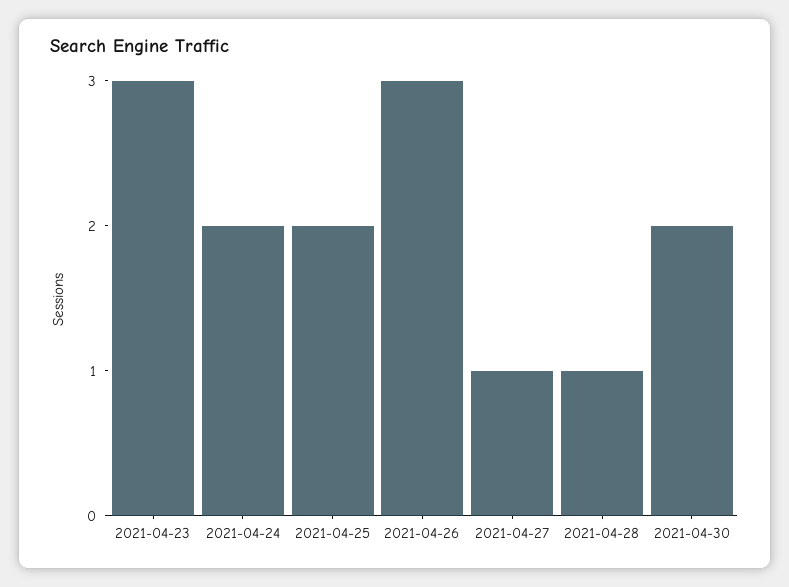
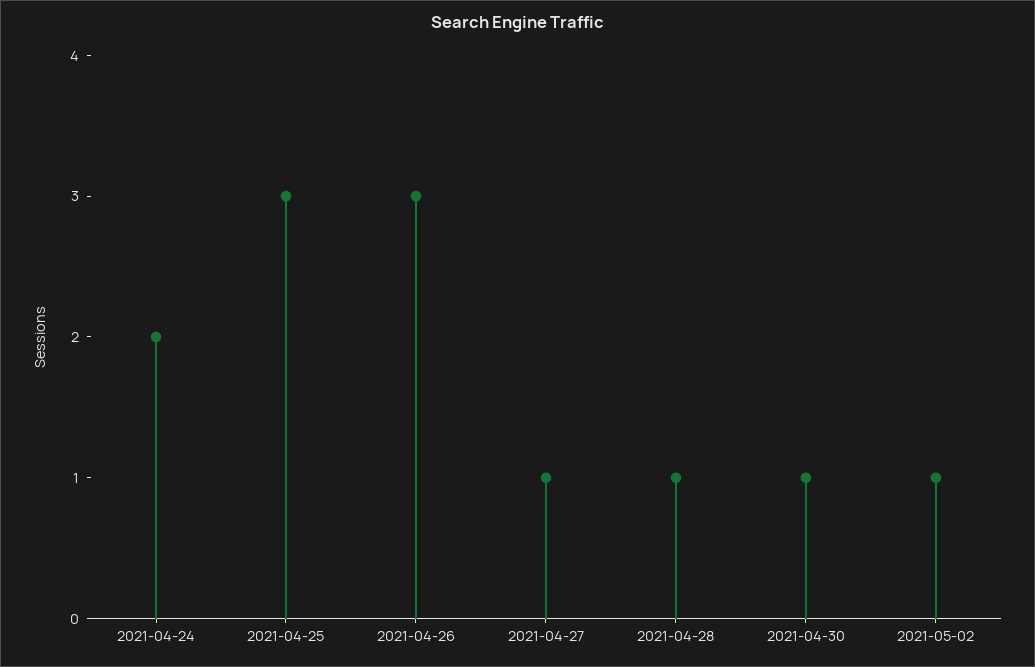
2021-04-23: 3 -> none
2021-04-25: 2 -> 3
2021-04-30: 2 -> 1
2021-05-02: none -> 1

